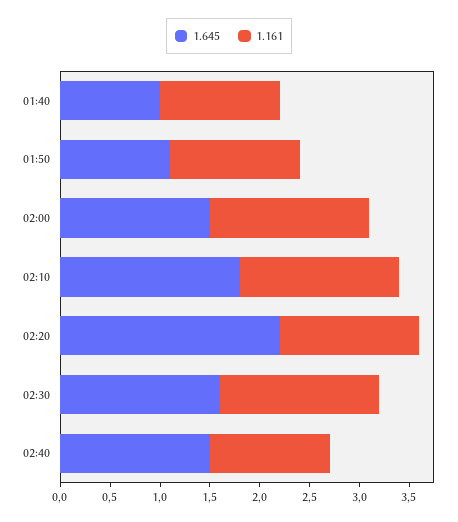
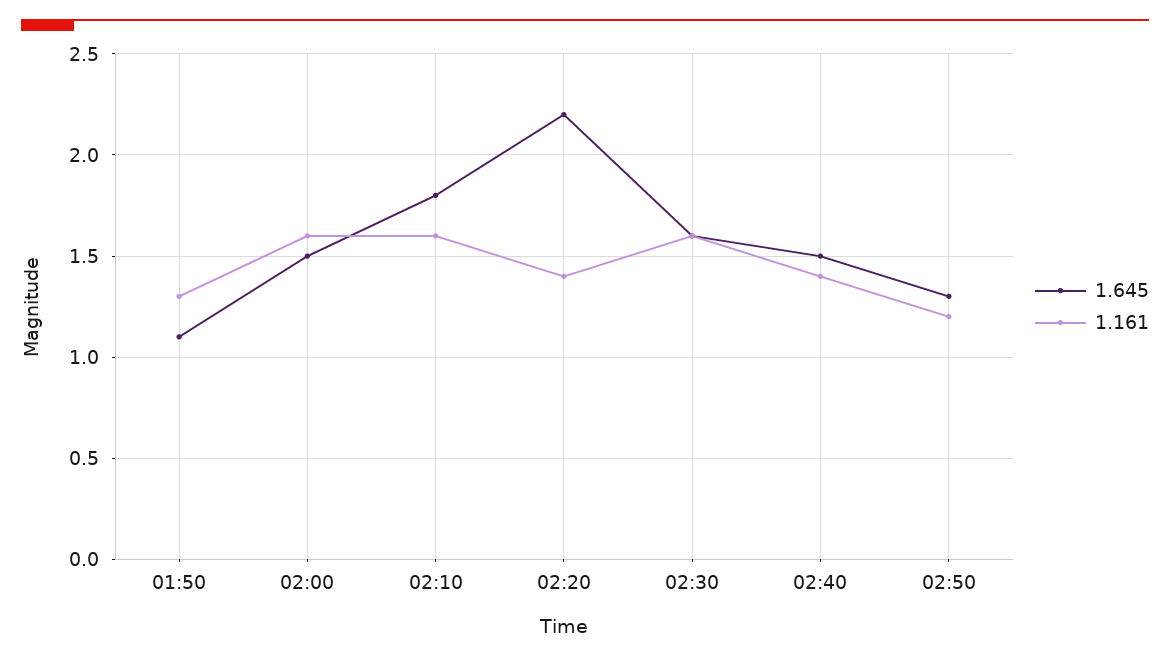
1.645, 01:40: 1 -> none
1.161, 01:40: 1.2 -> none
1.161, 02:40: 1.2 -> 1.4
1.645, 02:50: none -> 1.3
1.161, 02:50: none -> 1.2

